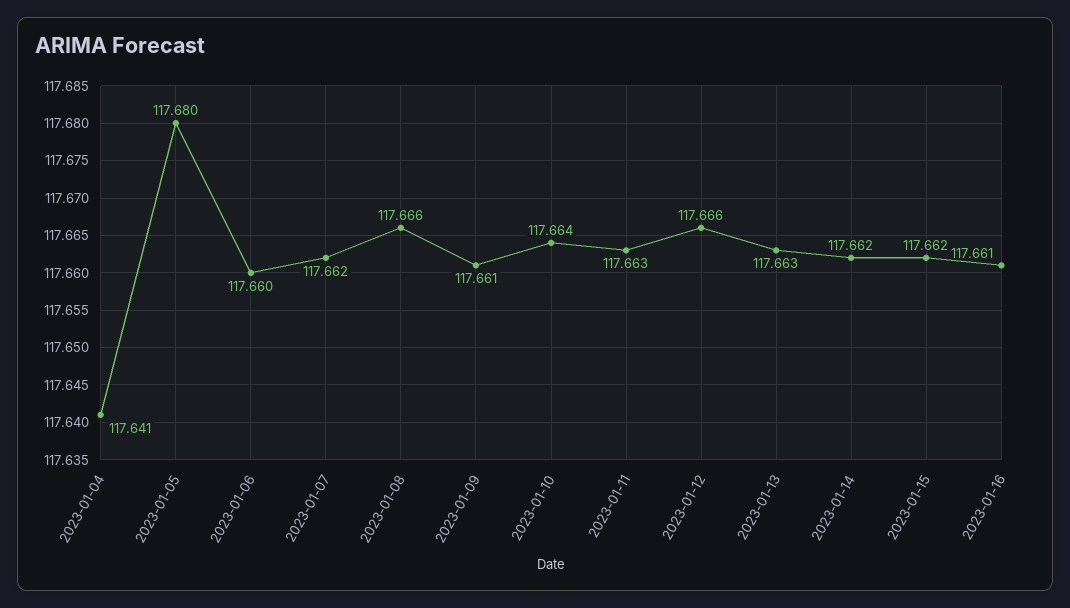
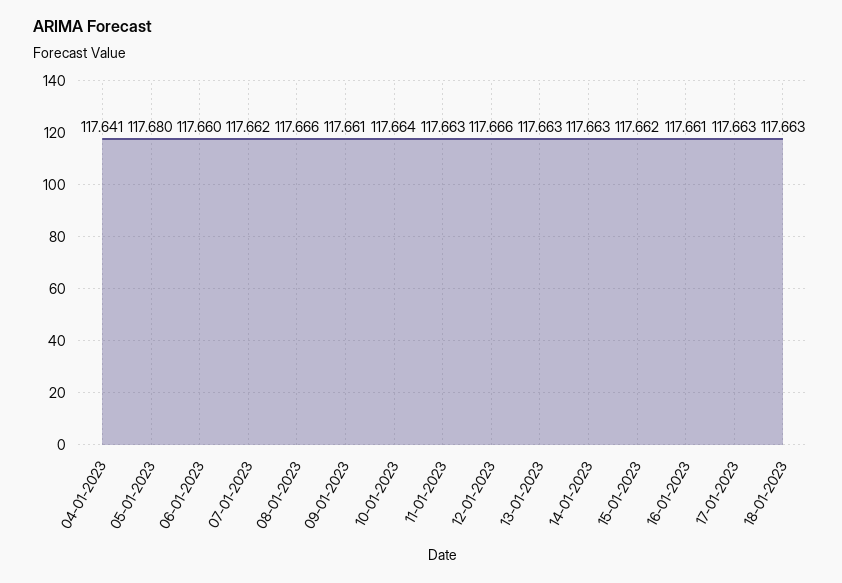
2023-01-14: 117.662 -> 117.663
17-01-2023: none -> 117.663
18-01-2023: none -> 117.663

